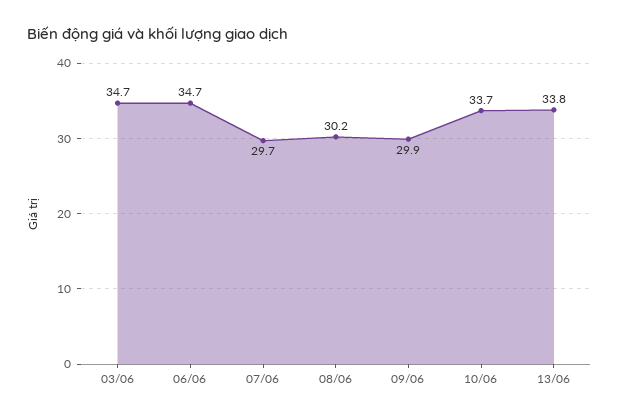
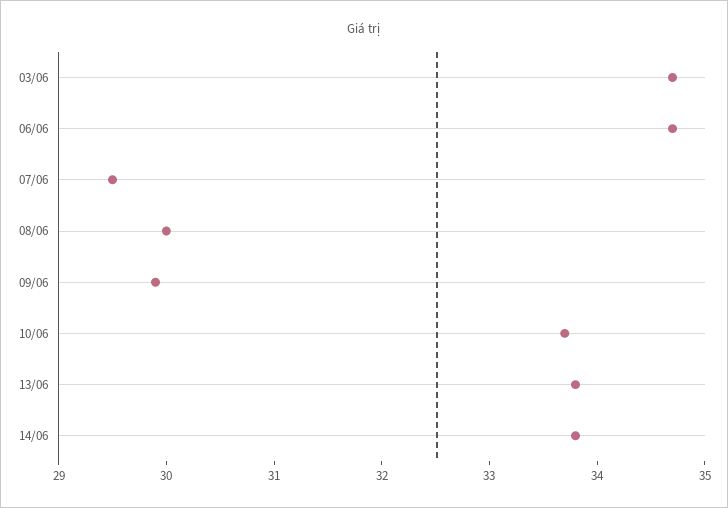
07/06: 29.7 -> 29.5
08/06: 30.2 -> 30
14/06: none -> 33.8

